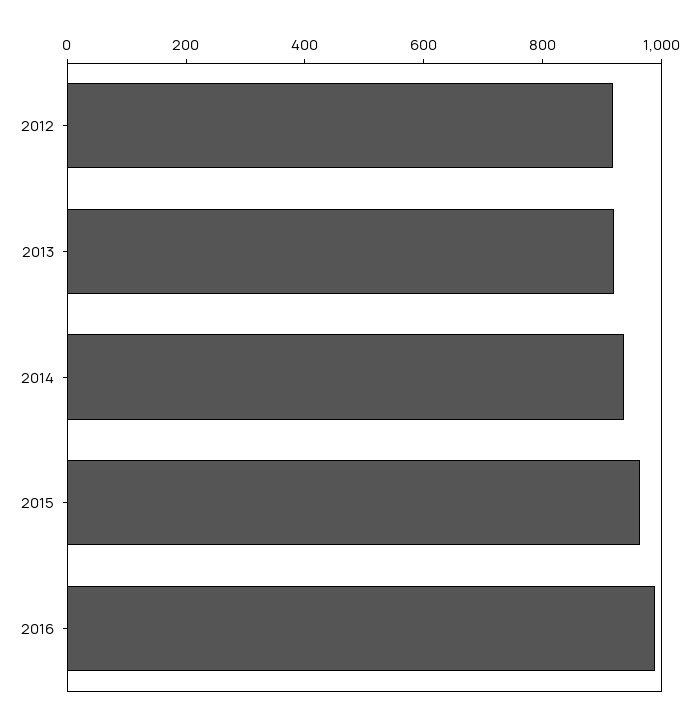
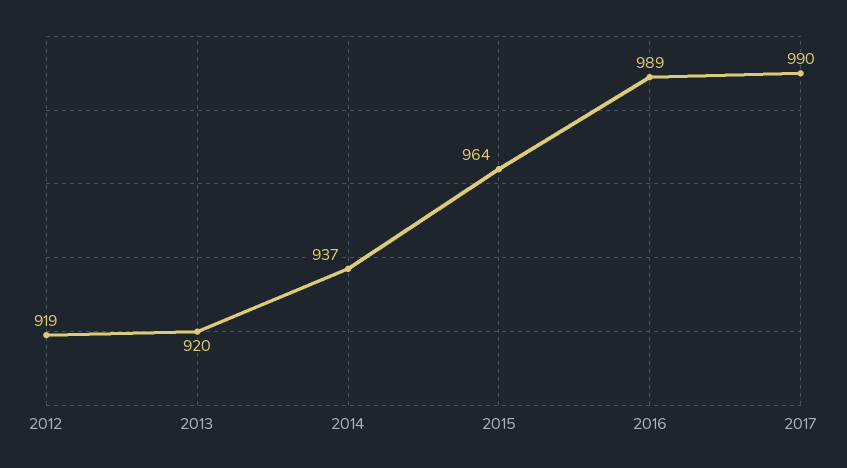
2017: none -> 990

